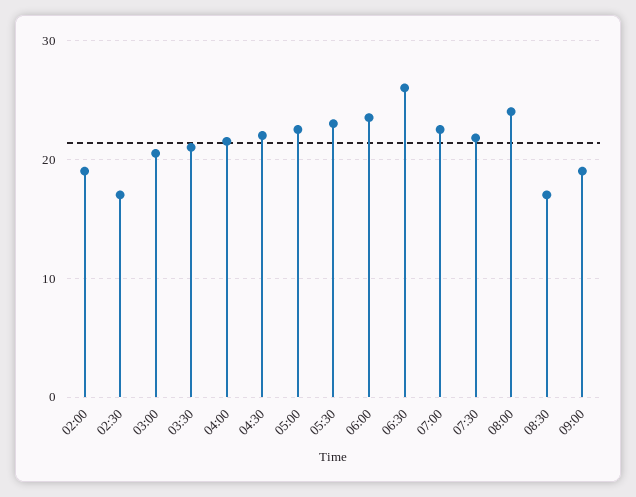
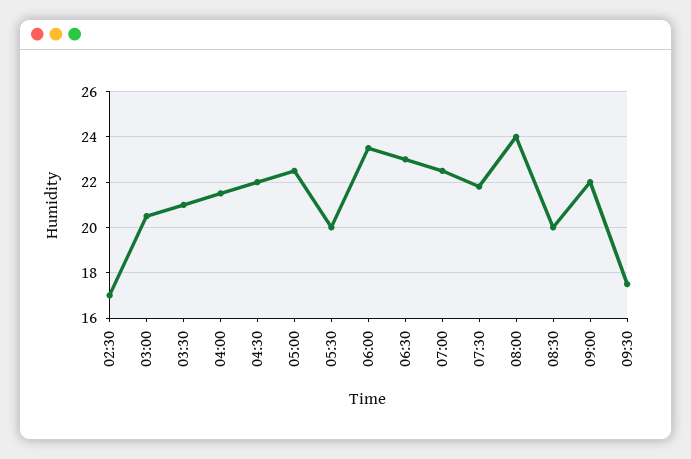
02:00: 19 -> none
05:30: 23 -> 20
06:30: 26 -> 23
08:30: 17 -> 20
09:00: 19 -> 22
09:30: none -> 17.5

